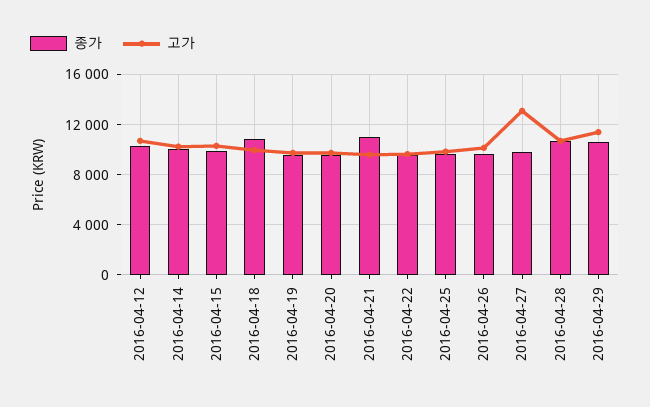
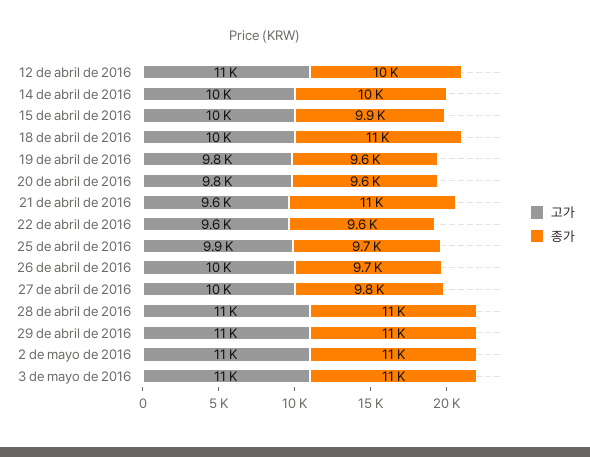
고가, 2016-04-27: 13000 -> 10000
고가, 2 de mayo de 2016: none -> 11000
종가, 2 de mayo de 2016: none -> 11000
고가, 3 de mayo de 2016: none -> 11000
종가, 3 de mayo de 2016: none -> 11000

